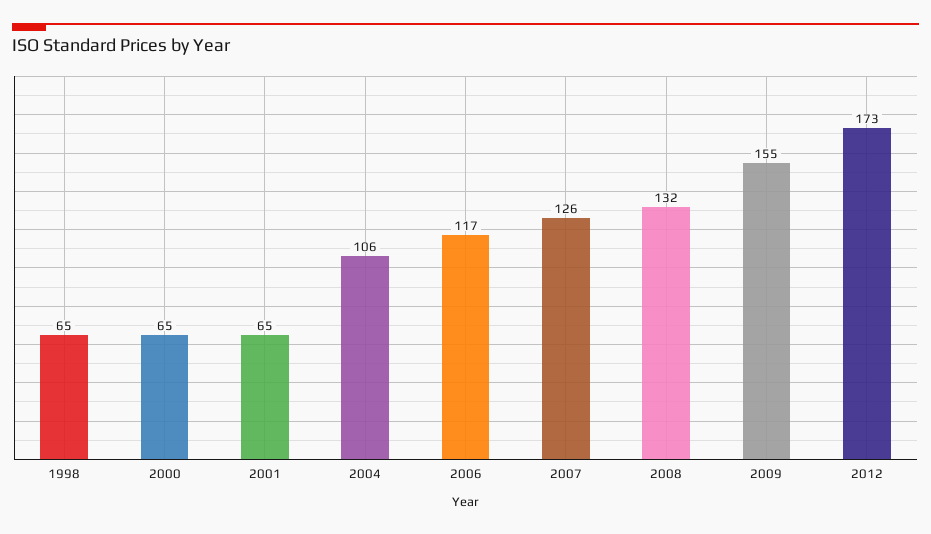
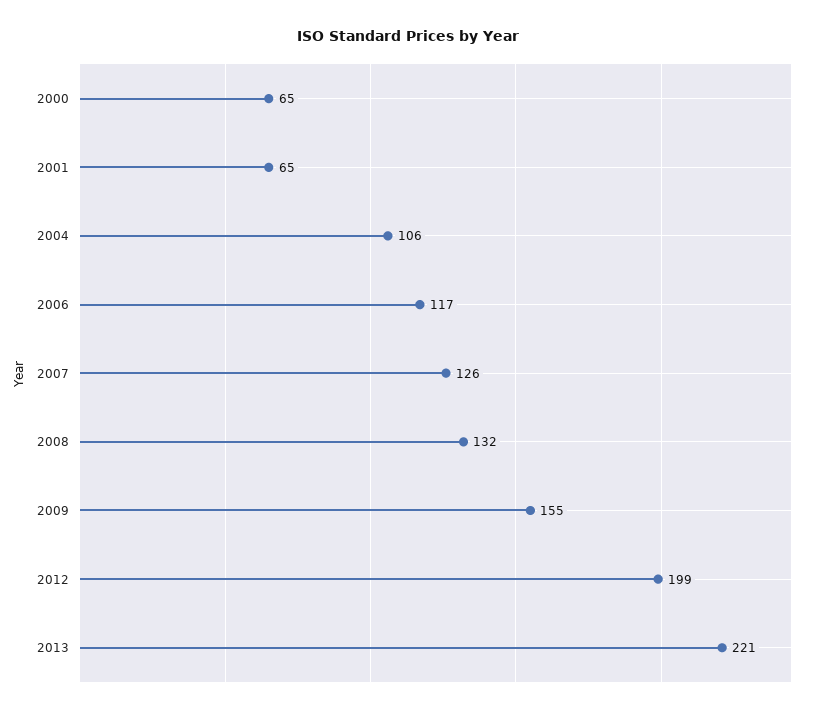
1998: 65 -> none
2012: 173 -> 199
2013: none -> 221

